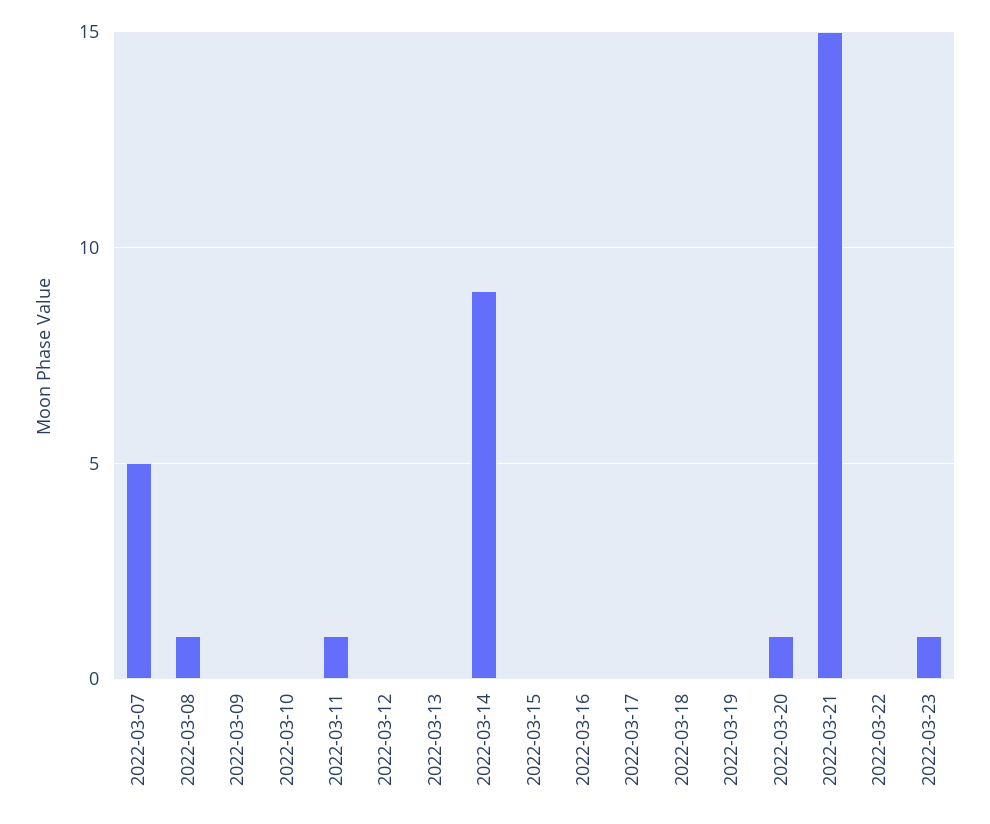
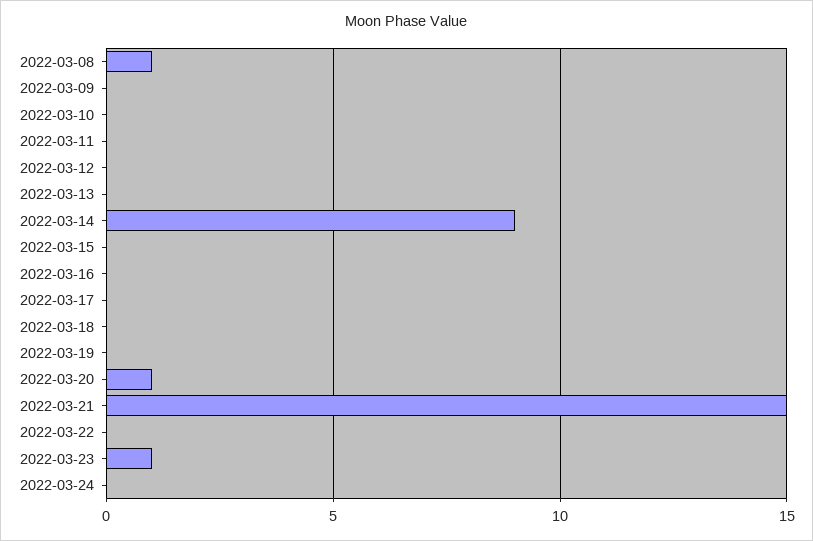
2022-03-07: 5 -> none
2022-03-11: 1 -> 0
2022-03-24: none -> 0

